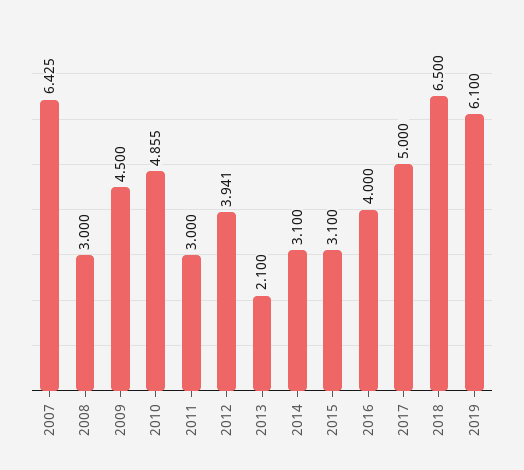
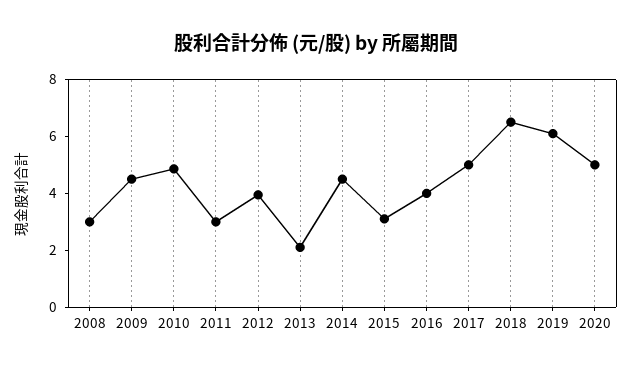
2007: 6.425 -> none
2014: 3.1 -> 4.5
2020: none -> 5

